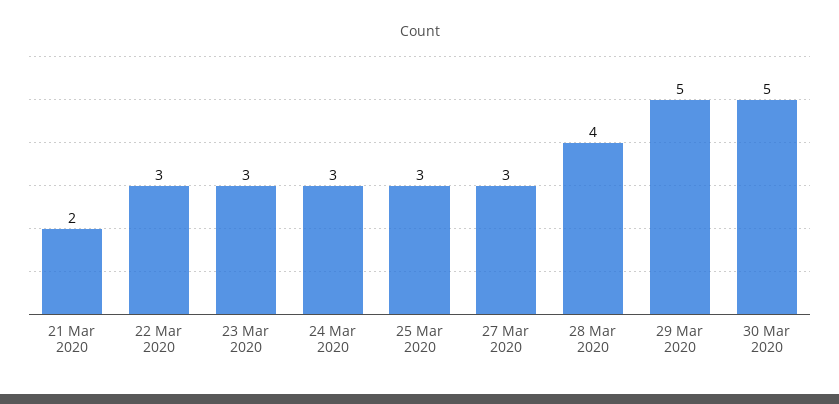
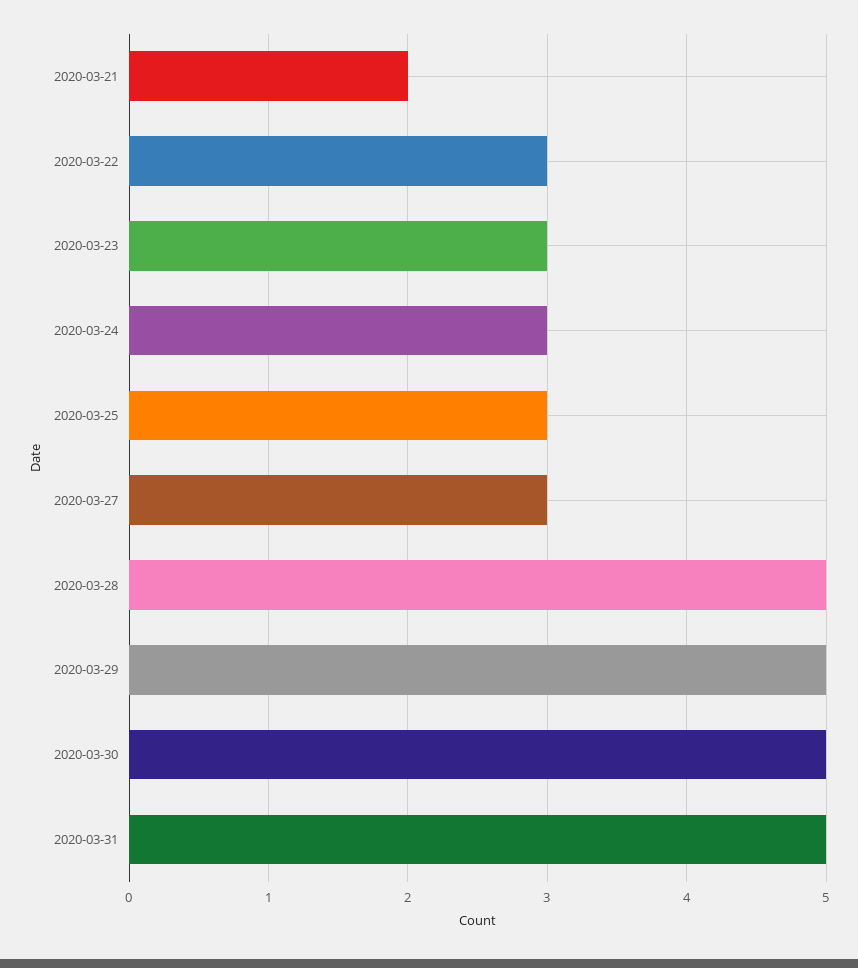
28 Mar 2020: 4 -> 5
2020-03-31: none -> 5

